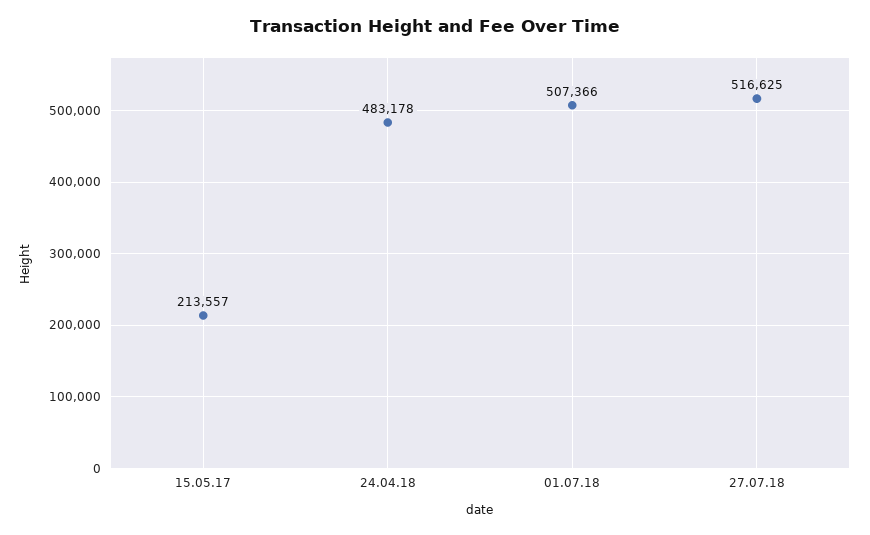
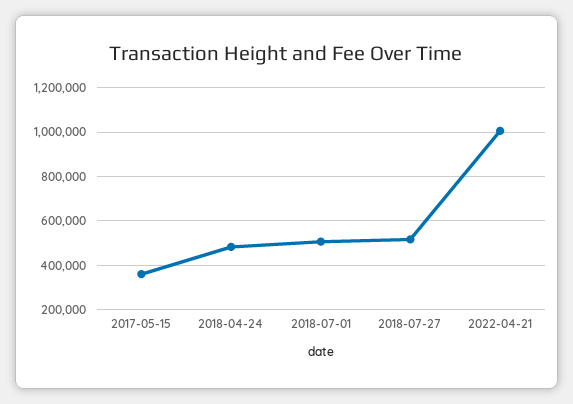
15.05.17: 213557 -> 350000
2022-04-21: none -> 1000000

